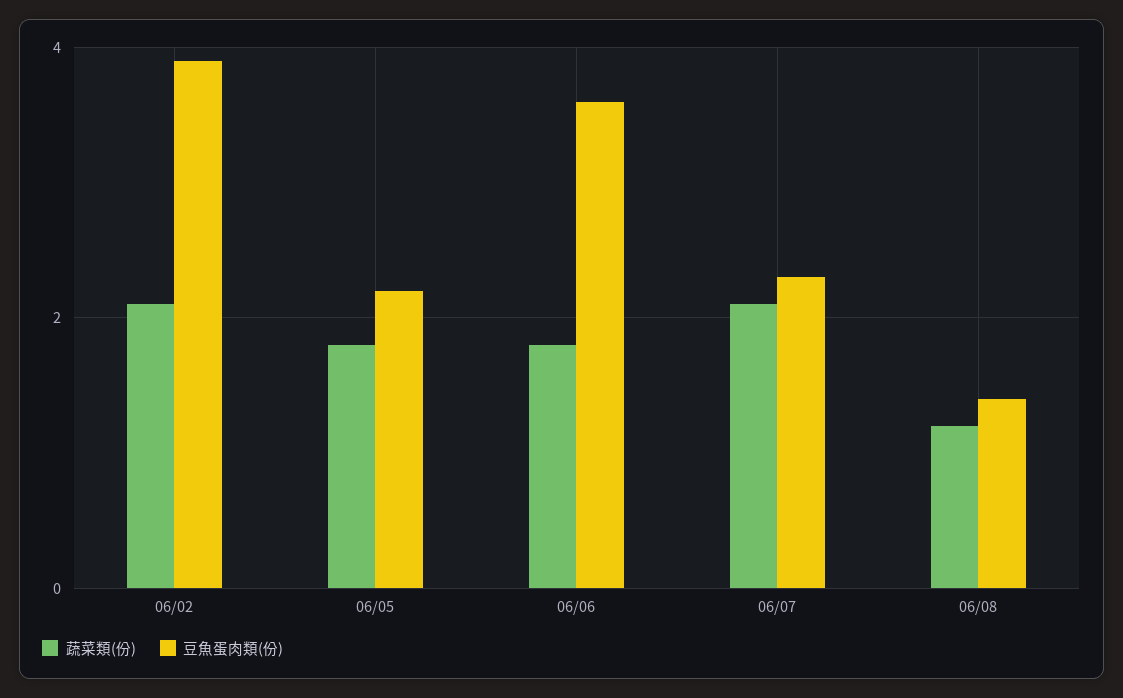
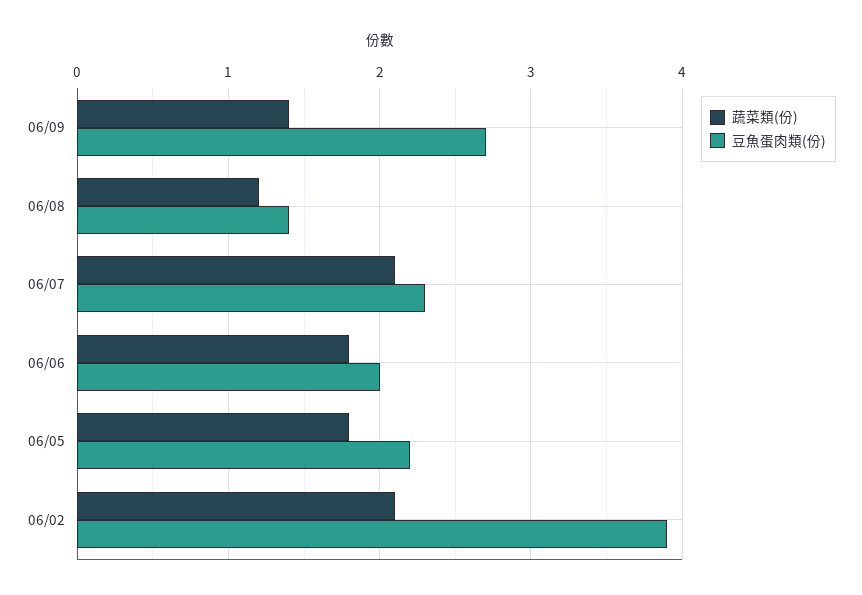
豆魚蛋肉類(份), 06/06: 3.5 -> 2
蔬菜類(份), 06/09: none -> 1.4
豆魚蛋肉類(份), 06/09: none -> 2.7

